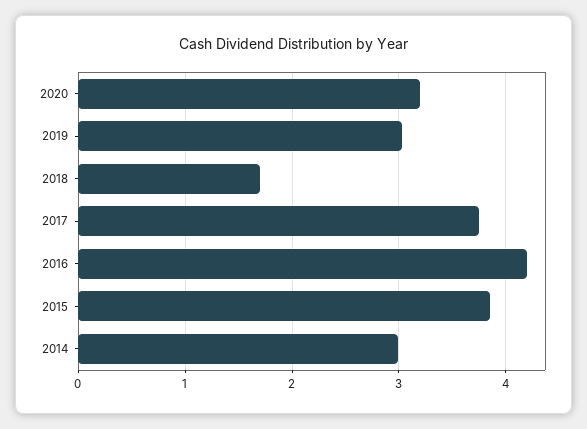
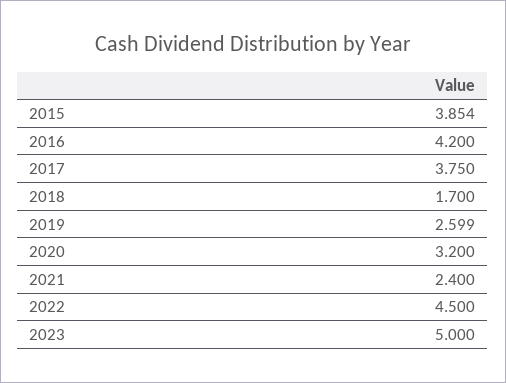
2019: 3 -> 2.599
2014: 3 -> none
2021: none -> 2.4
2022: none -> 4.5
2023: none -> 5

